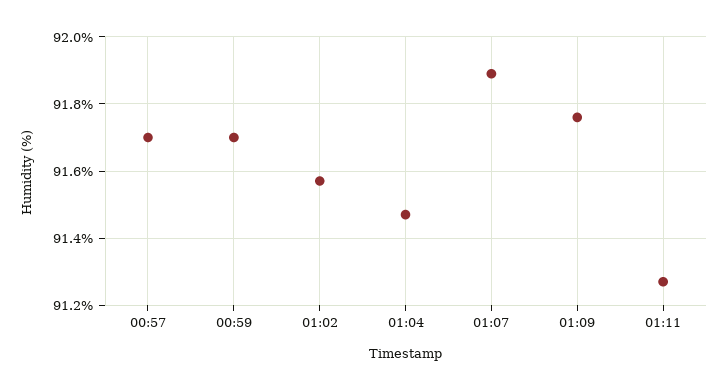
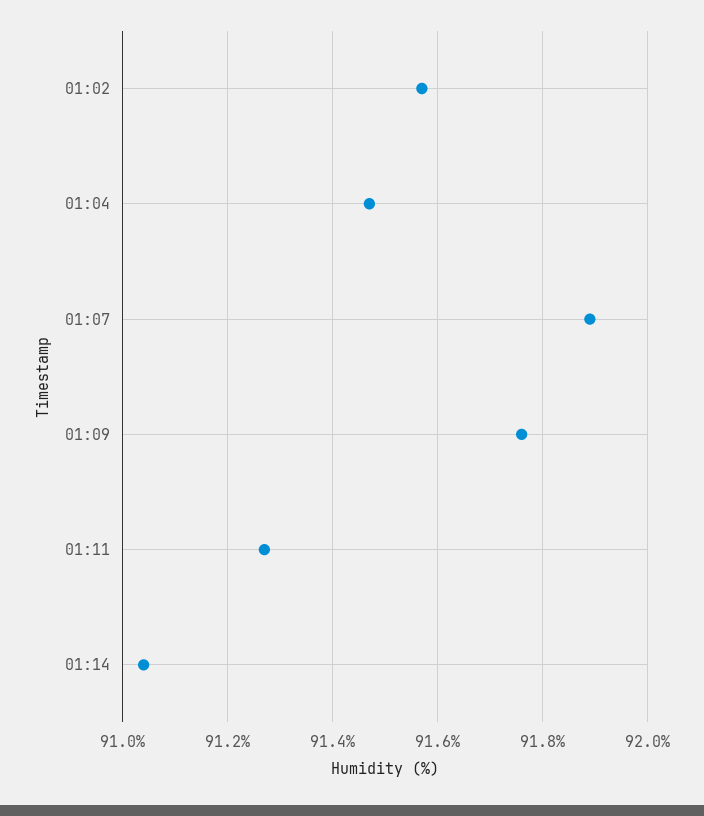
00:57: 91.7 -> none
00:59: 91.7 -> none
01:14: none -> 91.05

